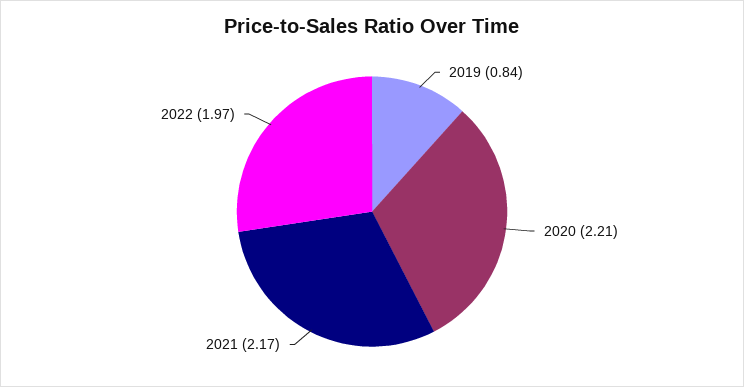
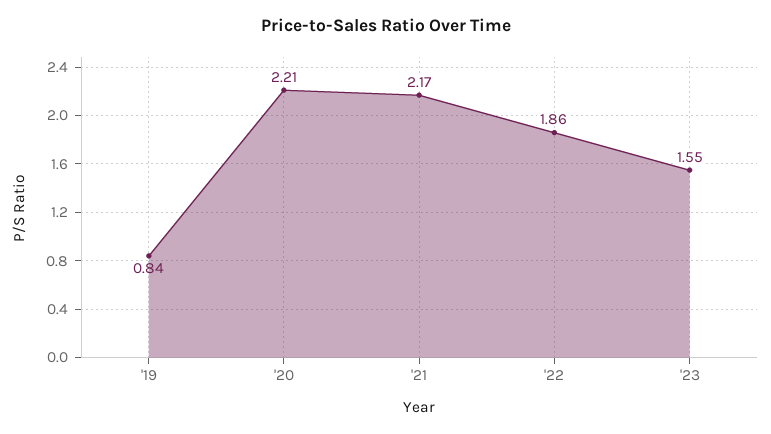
2022: 1.97 -> 1.86
'23: none -> 1.55

